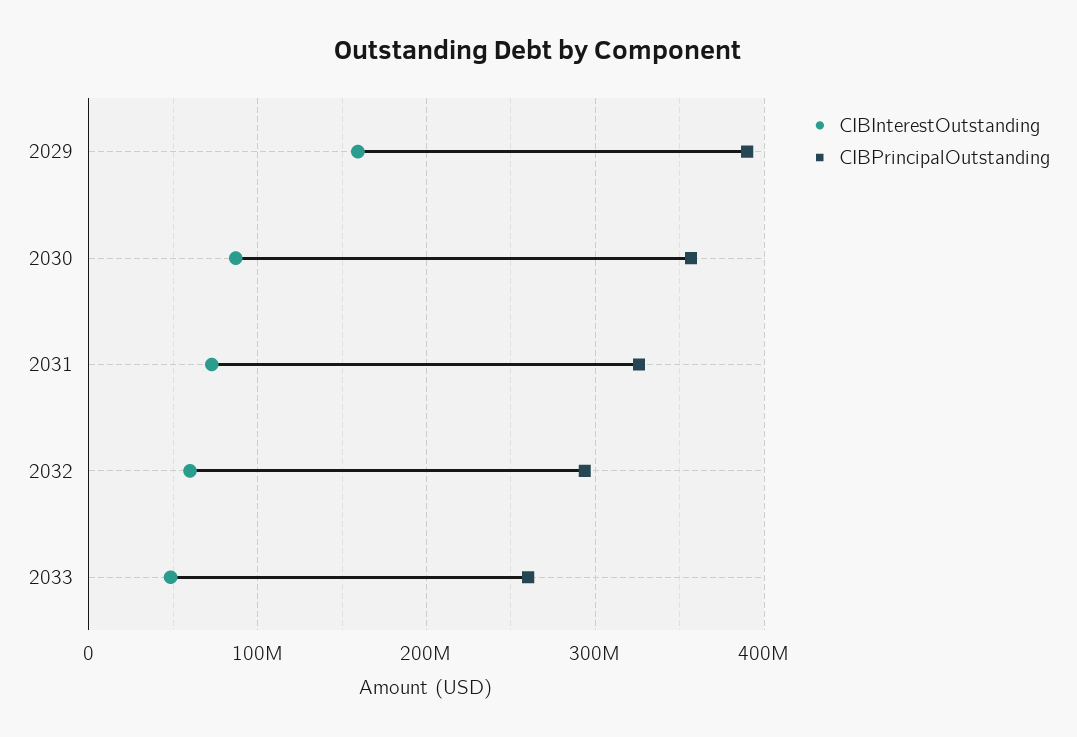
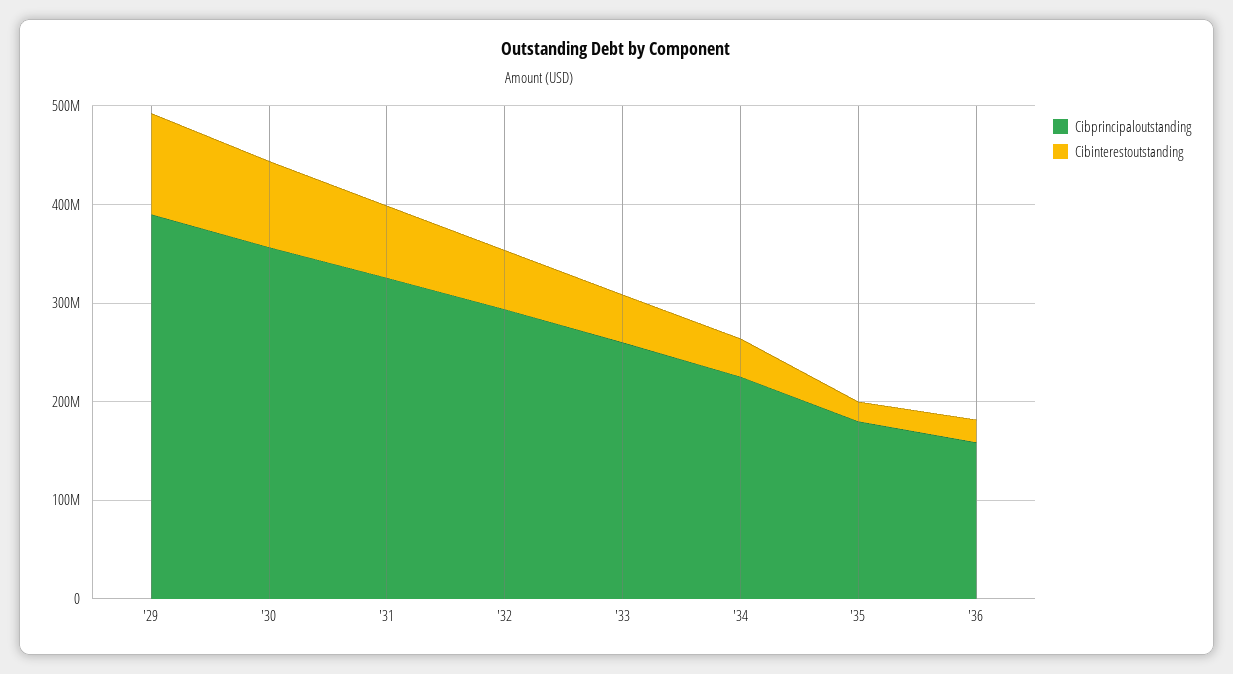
CIBInterestOutstanding, 2029: 160000000 -> 100000000
CIBPrincipalOutstanding, '34: none -> 220000000
CIBInterestOutstanding, '34: none -> 40000000
CIBPrincipalOutstanding, '35: none -> 180000000
CIBInterestOutstanding, '35: none -> 20000000
CIBPrincipalOutstanding, '36: none -> 160000000
CIBInterestOutstanding, '36: none -> 20000000

